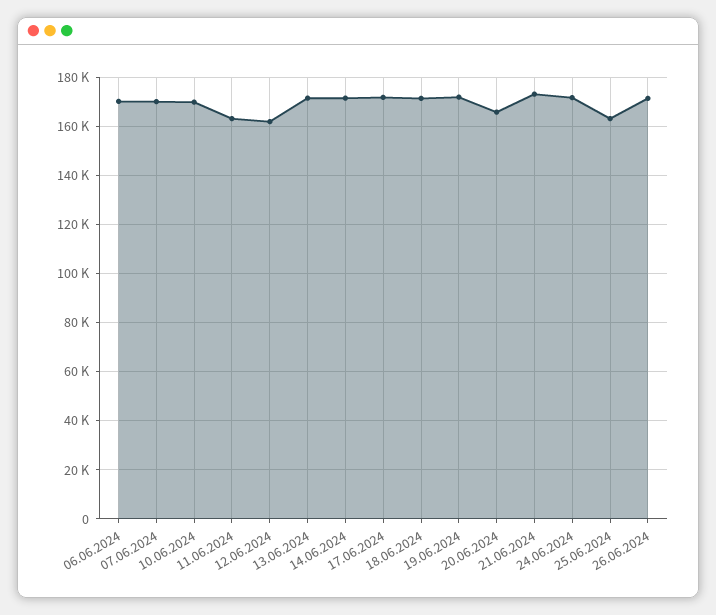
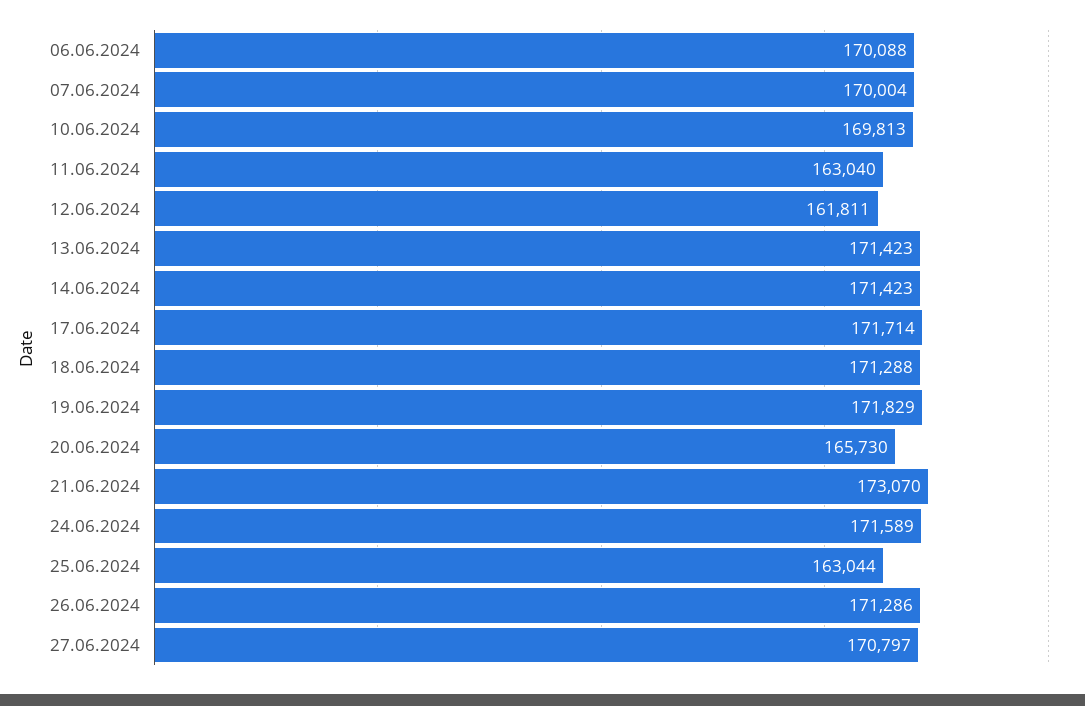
27.06.2024: none -> 170797

